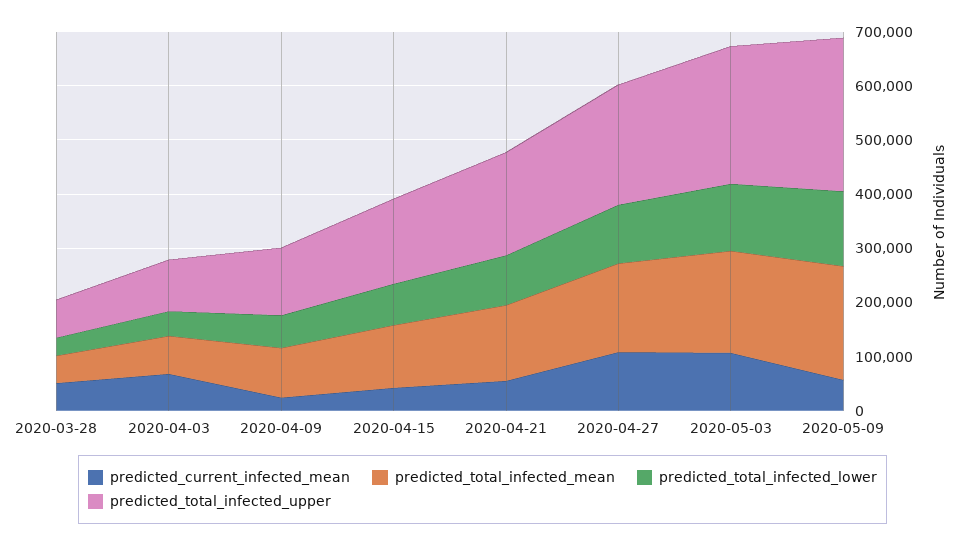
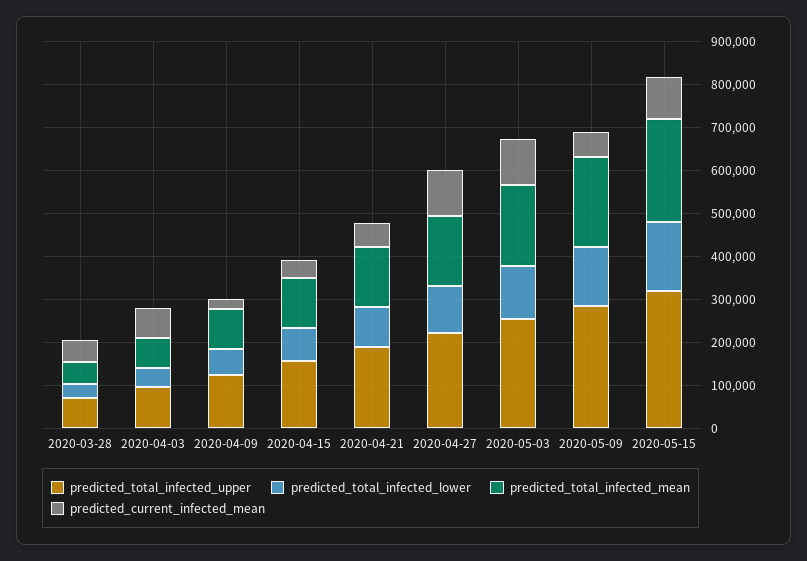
predicted_total_infected_upper, 2020-05-15: none -> 320000
predicted_total_infected_lower, 2020-05-15: none -> 160000
predicted_total_infected_mean, 2020-05-15: none -> 240000
predicted_current_infected_mean, 2020-05-15: none -> 100000

